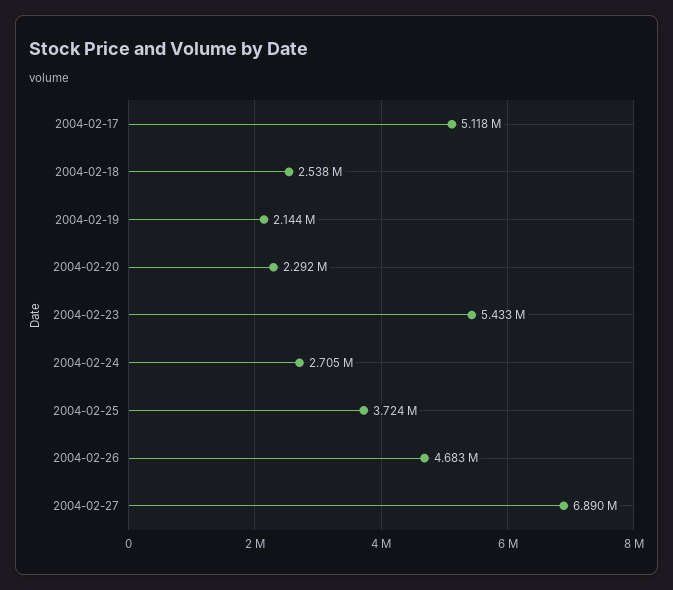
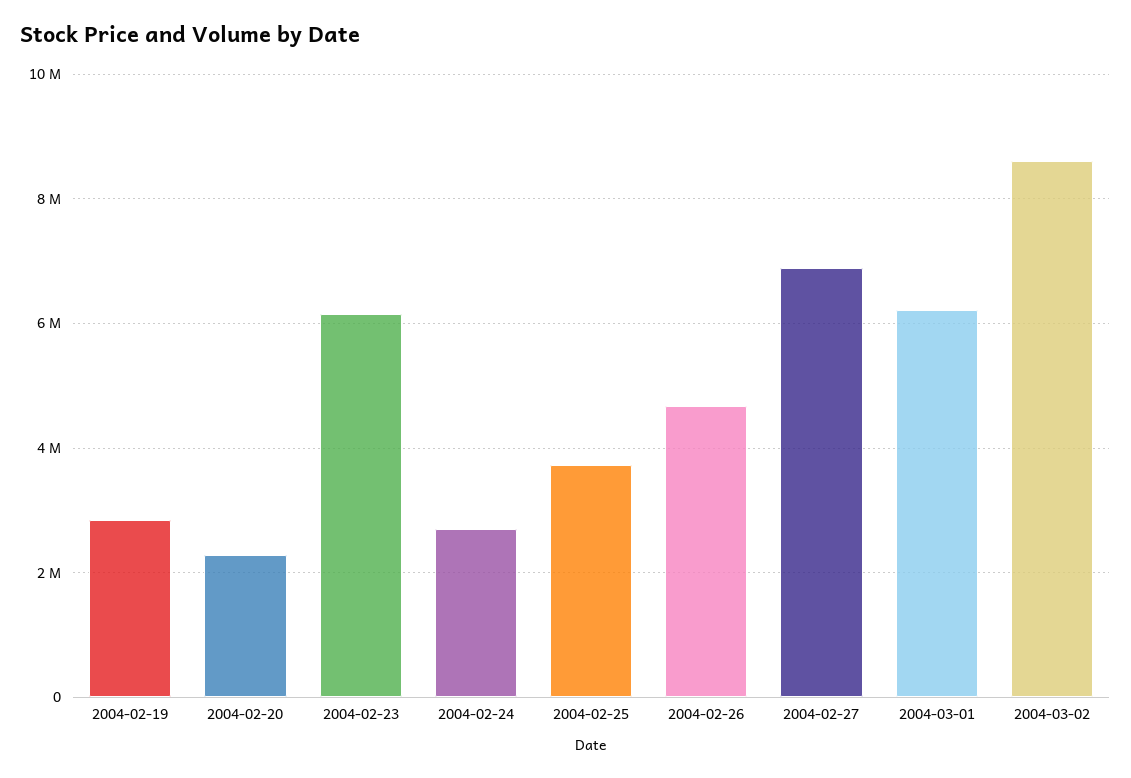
2004-02-17: 5118000 -> none
2004-02-18: 2538000 -> none
2004-02-19: 2144000 -> 2800000
2004-02-23: 5433000 -> 6200000
2004-03-01: none -> 6200000
2004-03-02: none -> 8600000

